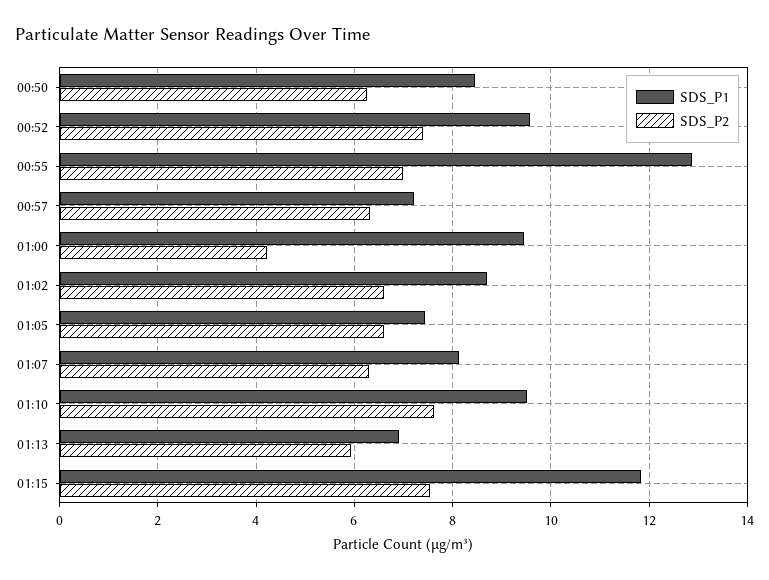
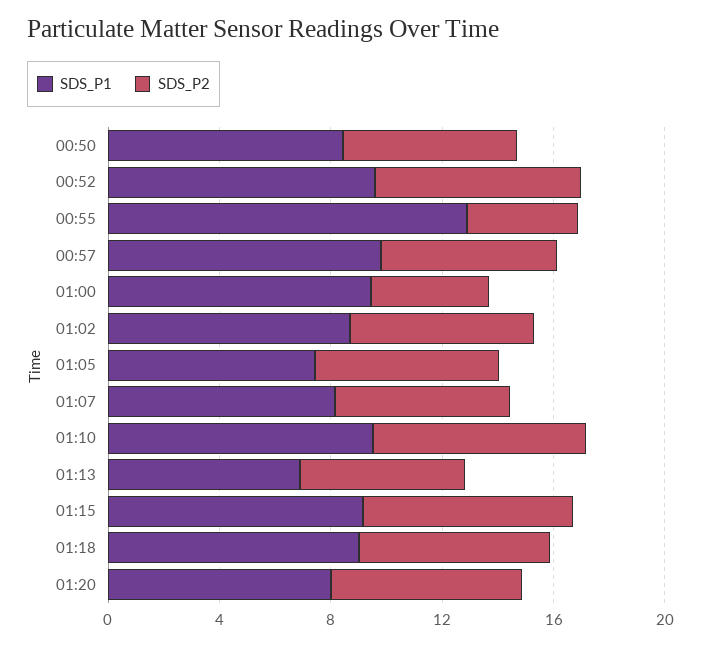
SDS_P2, 00:55: 7 -> 4
SDS_P1, 00:57: 7.2 -> 10
SDS_P1, 01:15: 11.8 -> 9
SDS_P1, 01:18: none -> 9
SDS_P2, 01:18: none -> 7
SDS_P1, 01:20: none -> 8
SDS_P2, 01:20: none -> 7

